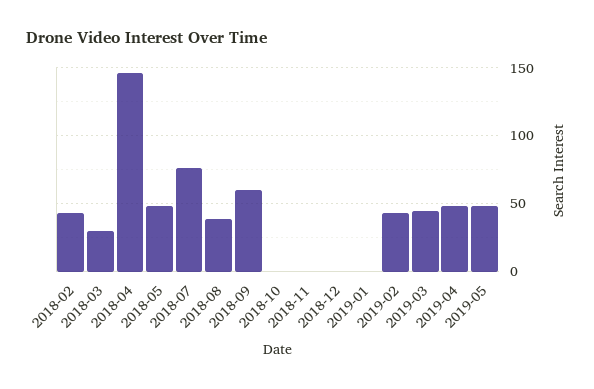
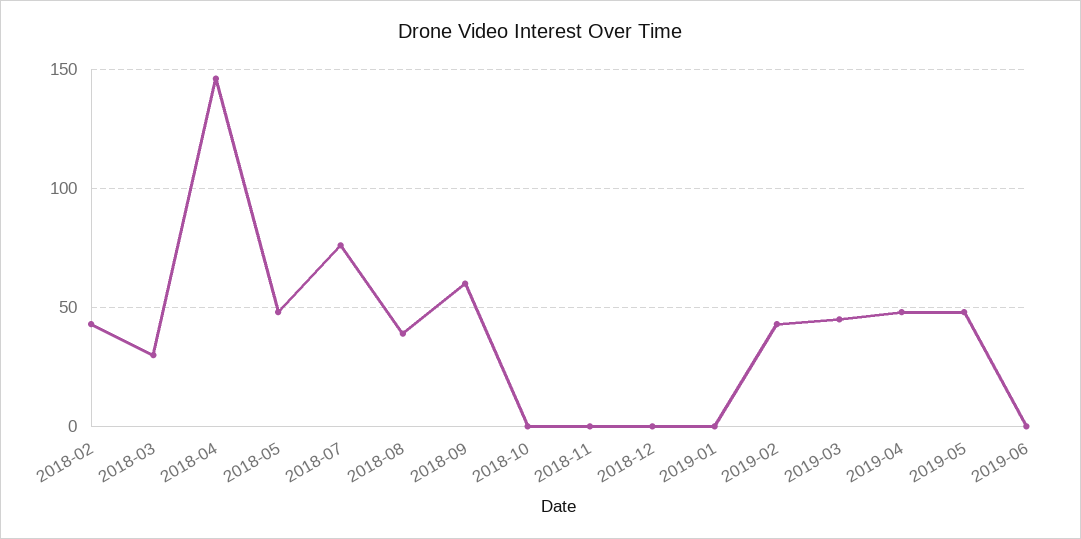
2019-06: none -> 0

